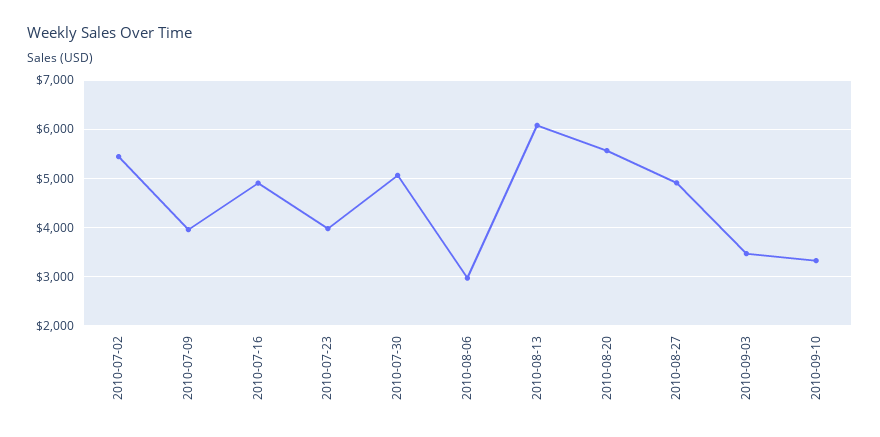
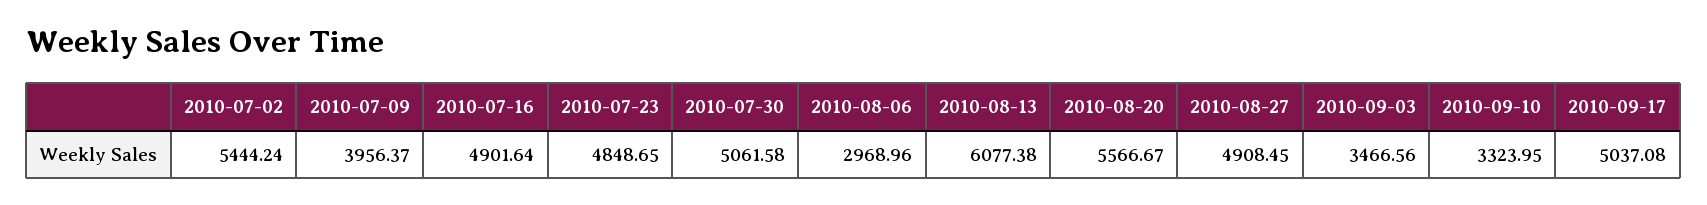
2010-07-23: 4000 -> 4848.65
2010-09-17: none -> 5037.08

